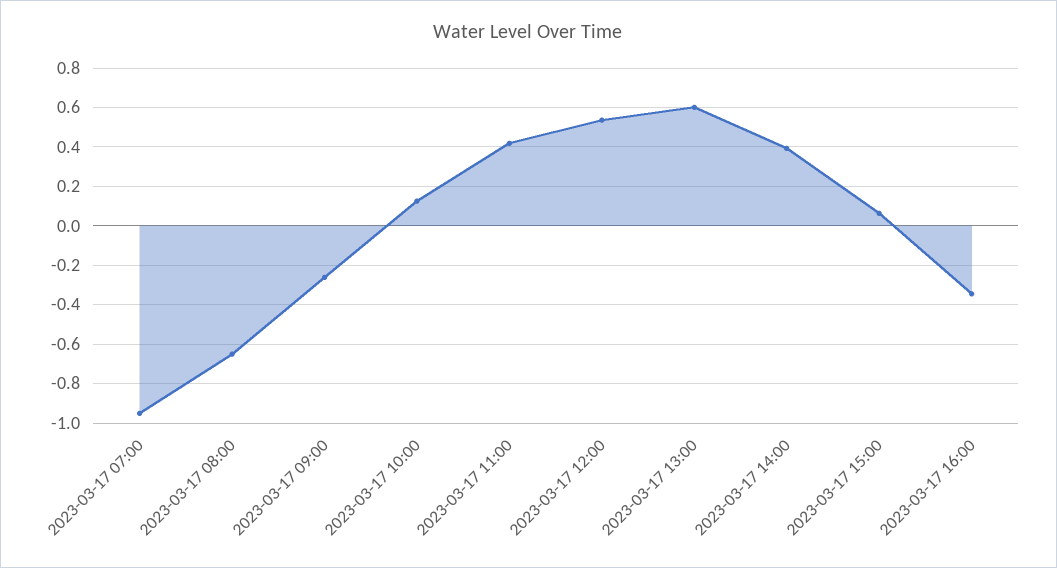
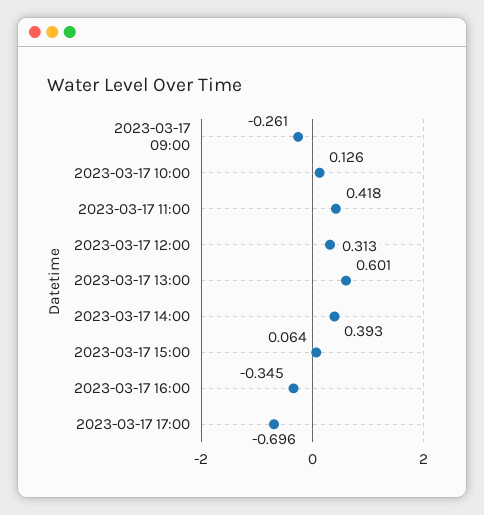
2023-03-17 07:00: -0.95 -> none
2023-03-17 08:00: -0.65 -> none
2023-03-17 12:00: 0.55 -> 0.313
2023-03-17 17:00: none -> -0.696

